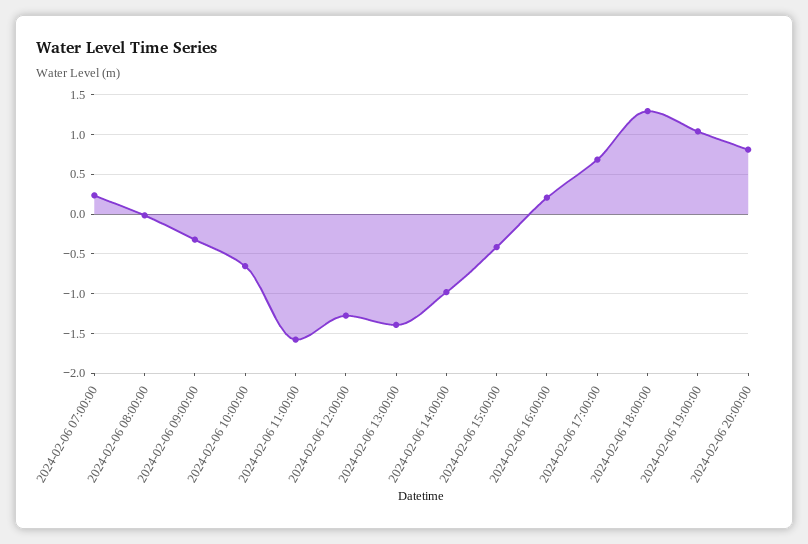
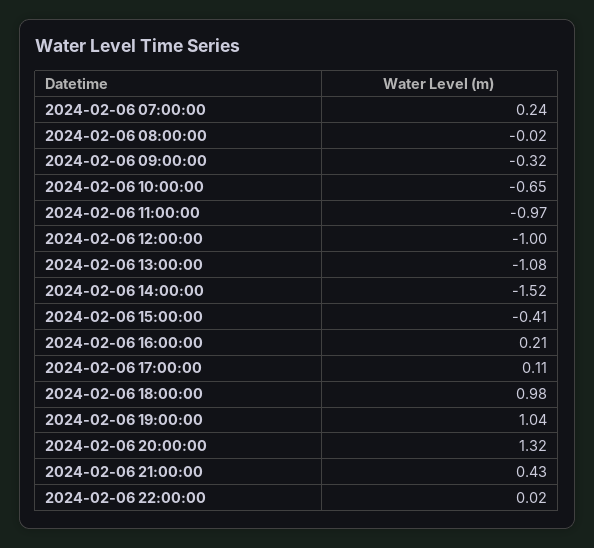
2024-02-06 11:00:00: -1.6 -> -0.97
2024-02-06 12:00:00: -1.3 -> -1
2024-02-06 13:00:00: -1.4 -> -1.08
2024-02-06 14:00:00: -1 -> -1.52
2024-02-06 17:00:00: 0.7 -> 0.11
2024-02-06 18:00:00: 1.3 -> 0.98
2024-02-06 20:00:00: 0.8 -> 1.32
2024-02-06 21:00:00: none -> 0.43
2024-02-06 22:00:00: none -> 0.02

